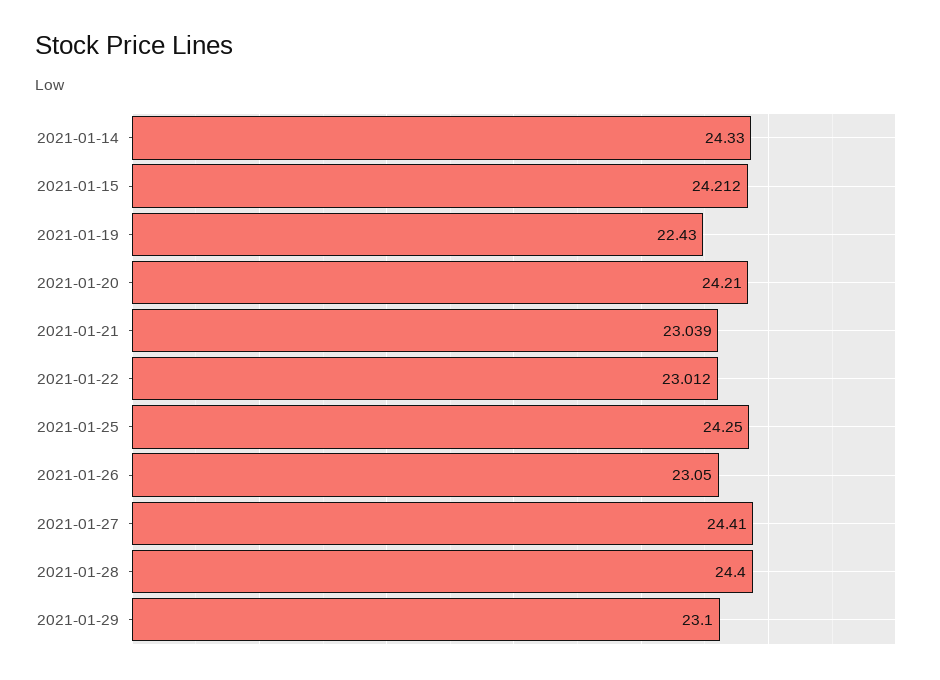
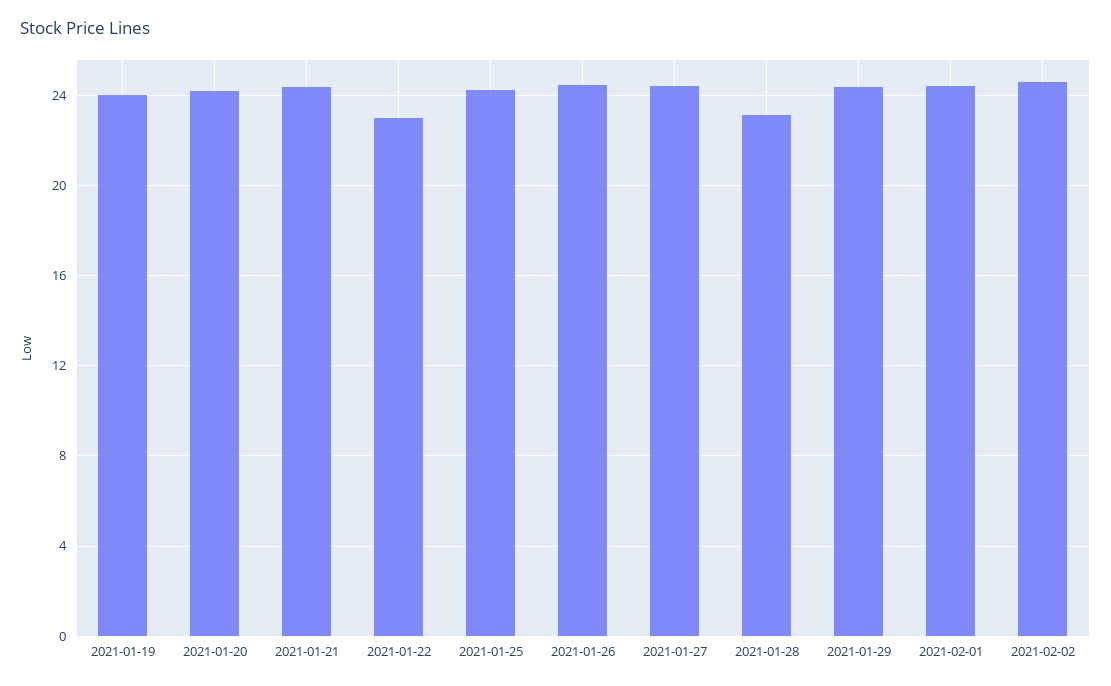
2021-01-14: 24.33 -> none
2021-01-15: 24.212 -> none
2021-01-19: 22.43 -> 24
2021-01-21: 23.039 -> 24.5
2021-01-26: 23.05 -> 24.5
2021-01-28: 24.4 -> 23
2021-01-29: 23.1 -> 24.5
2021-02-01: none -> 24.5
2021-02-02: none -> 24.5

